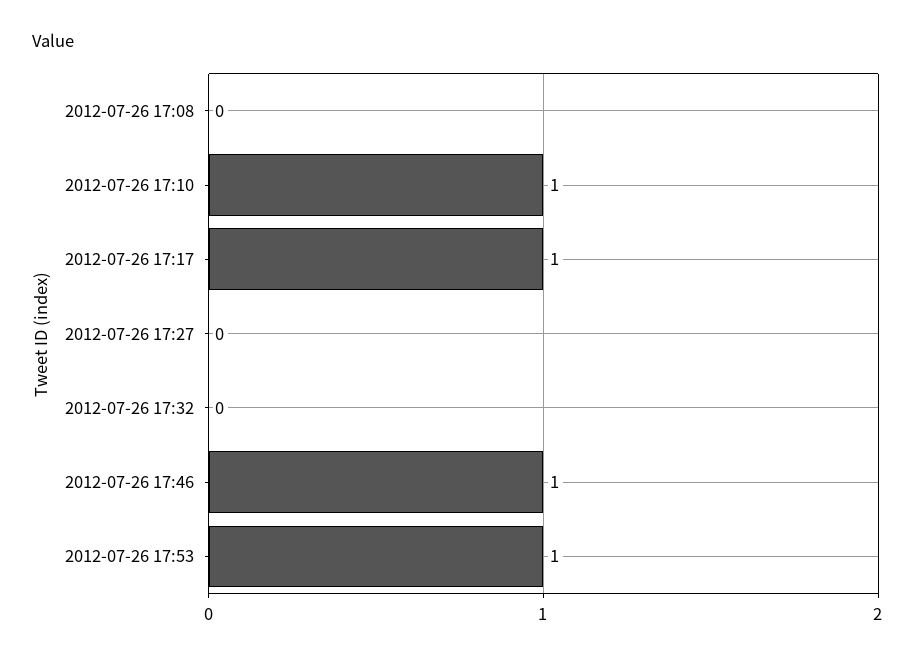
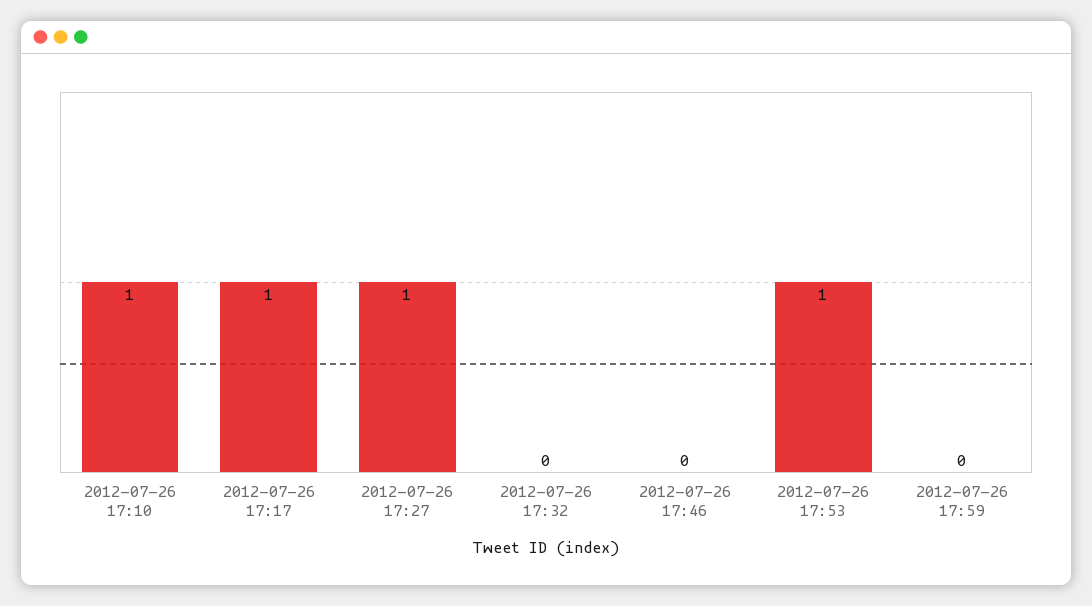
2012-07-26 17:08: 0 -> none
2012-07-26 17:27: 0 -> 1
2012-07-26 17:46: 1 -> 0
2012-07-26 17:59: none -> 0

